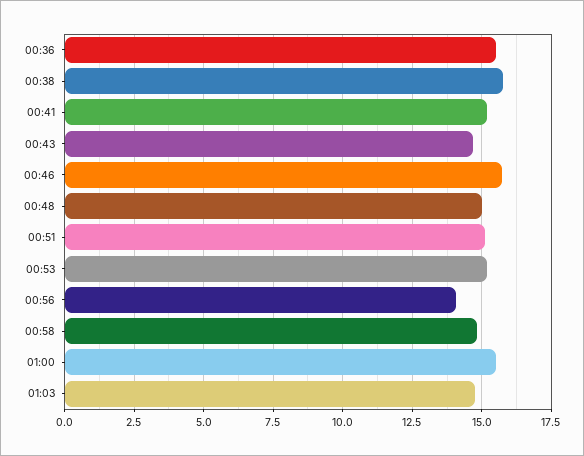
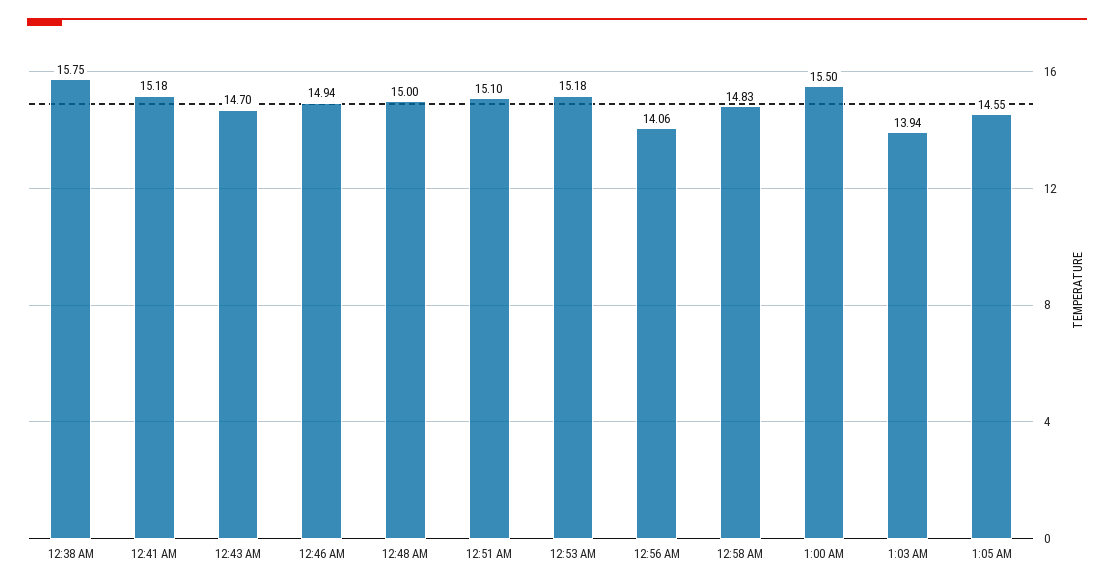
00:36: 15.5 -> none
00:46: 15.75 -> 14.94
01:03: 14.75 -> 13.94
1:05 AM: none -> 14.55

